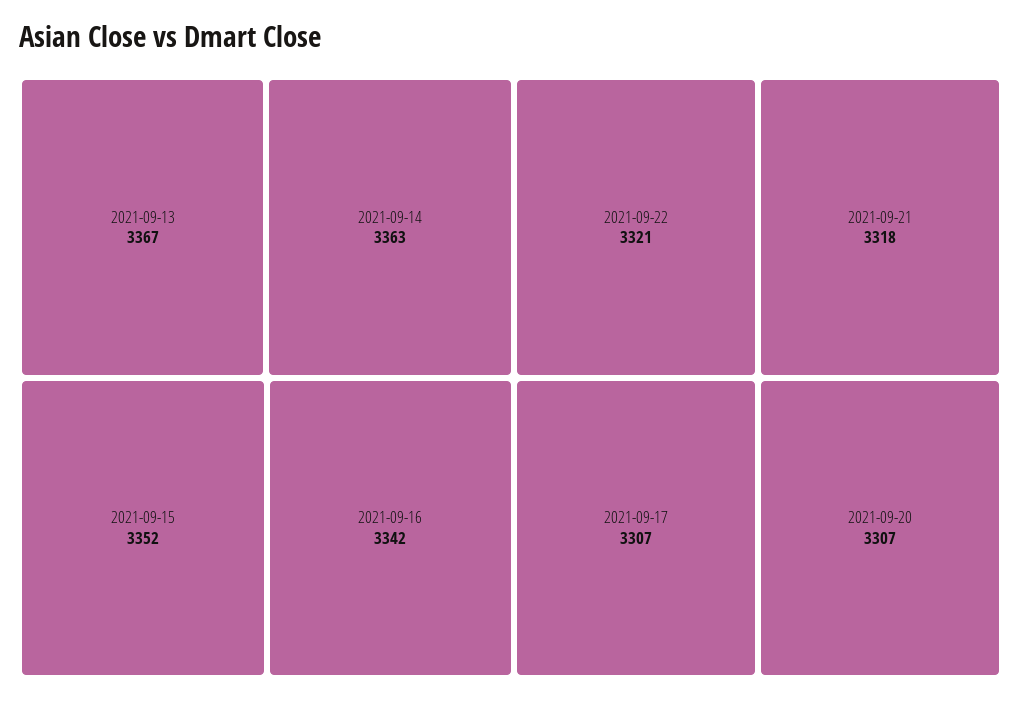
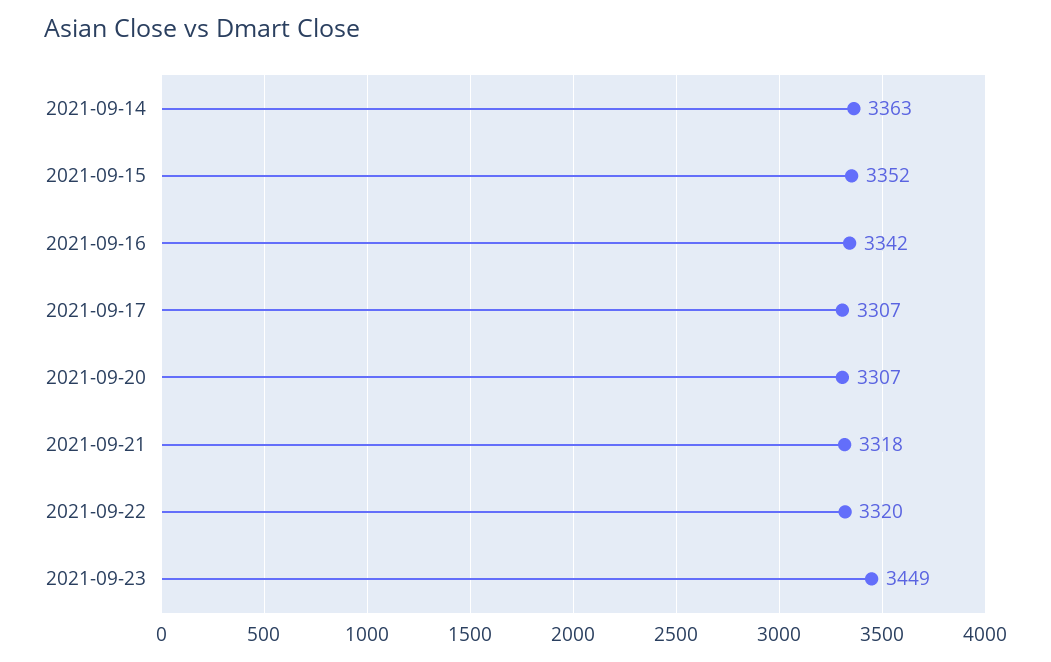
2021-09-13: 3367 -> none
2021-09-22: 3321 -> 3320
2021-09-23: none -> 3449

